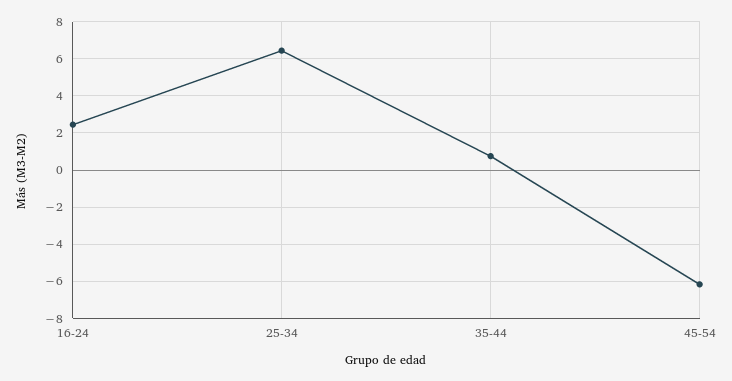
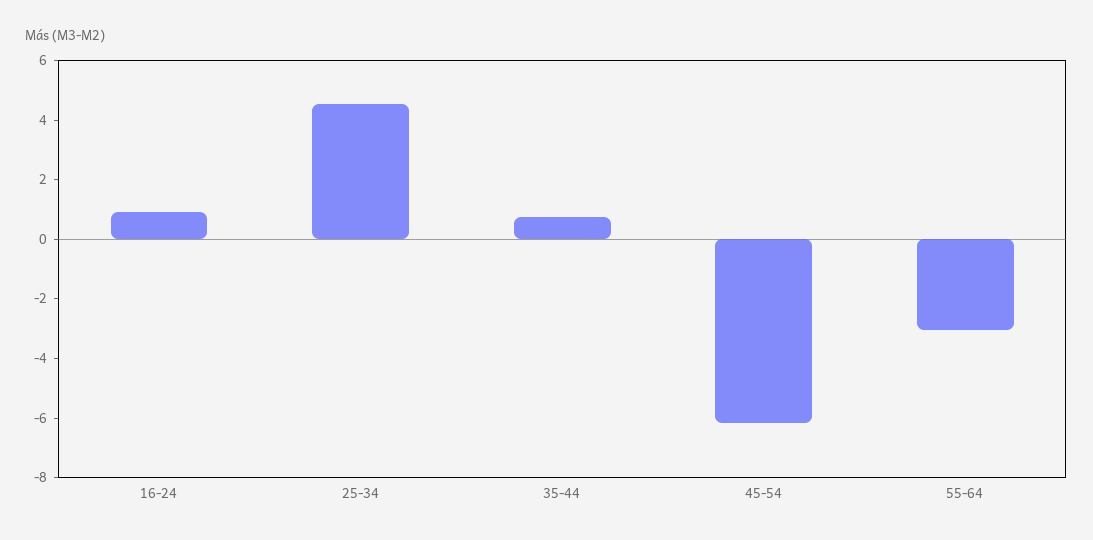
16-24: 2.5 -> 1
25-34: 6.5 -> 4.5
55-64: none -> -3

